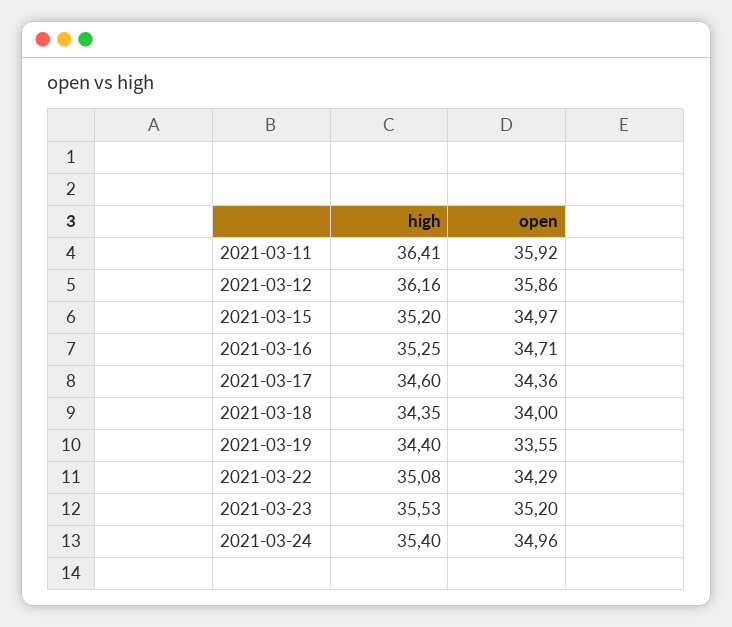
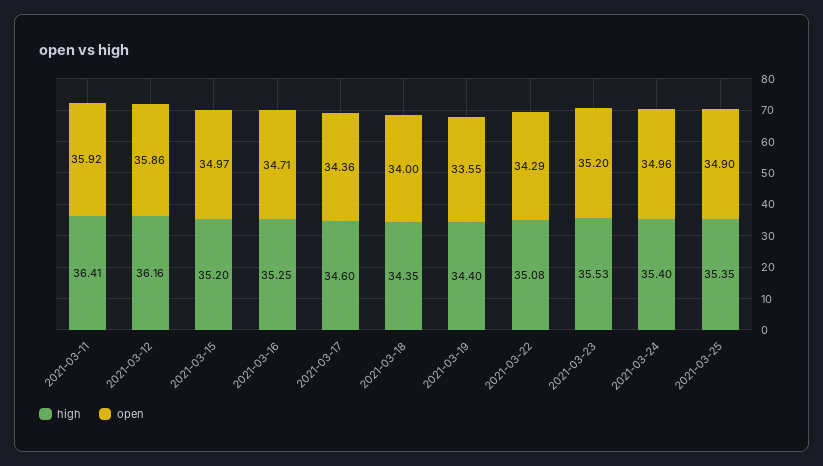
high, 2021-03-25: none -> 35.35
open, 2021-03-25: none -> 34.9

